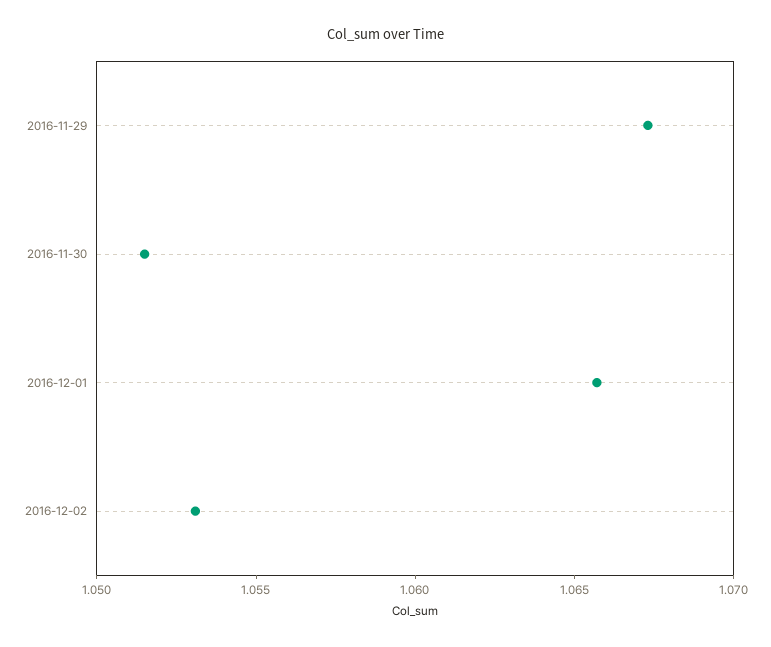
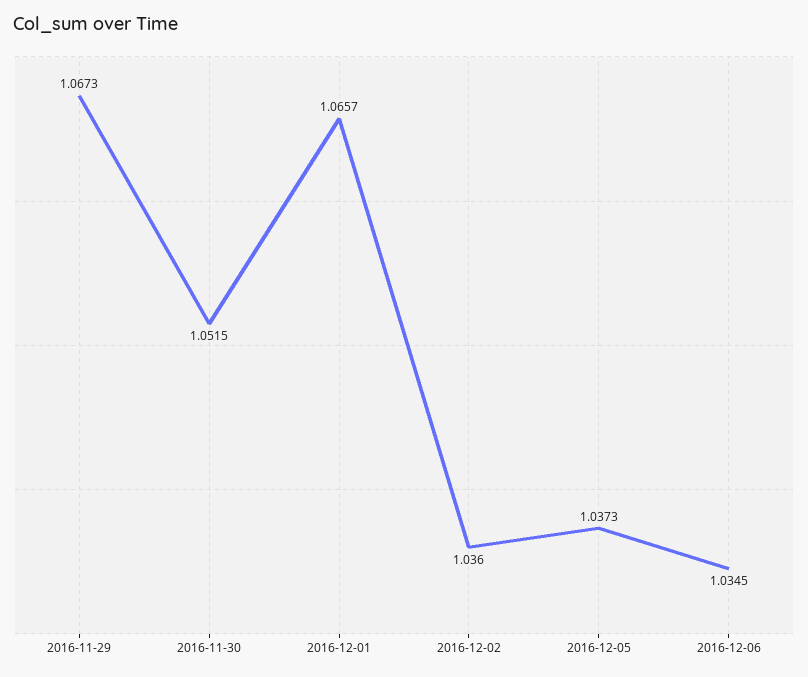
2016-12-02: 1.053 -> 1.036
2016-12-05: none -> 1.0373
2016-12-06: none -> 1.0345

